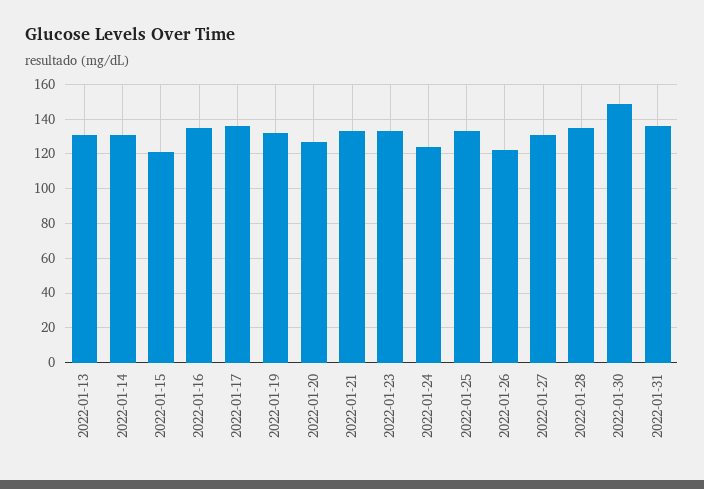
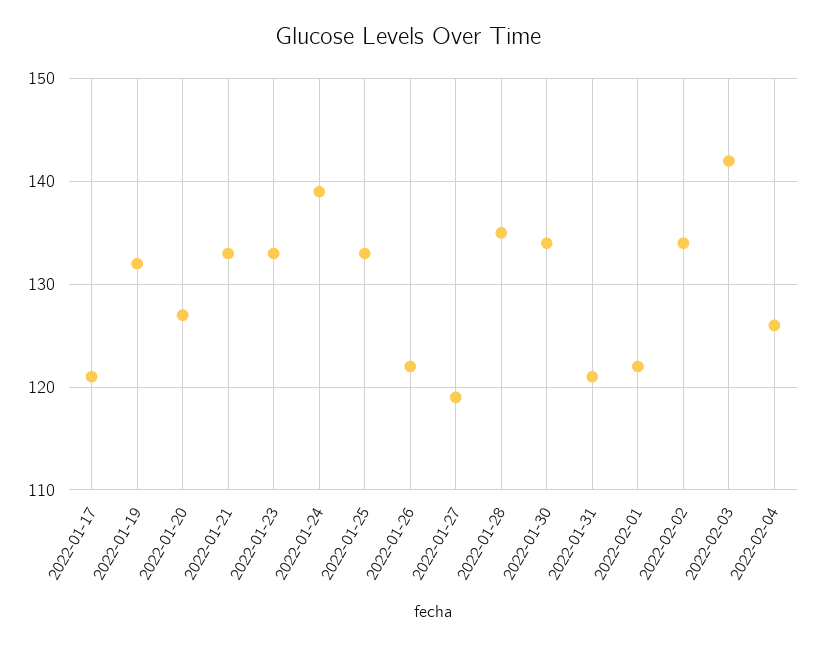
2022-01-13: 130 -> none
2022-01-14: 130 -> none
2022-01-15: 120 -> none
2022-01-16: 135 -> none
2022-01-17: 135 -> 121
2022-01-24: 125 -> 139
2022-01-27: 130 -> 119
2022-01-30: 150 -> 134
2022-01-31: 135 -> 121
2022-02-01: none -> 122
2022-02-02: none -> 134
2022-02-03: none -> 142
2022-02-04: none -> 126

